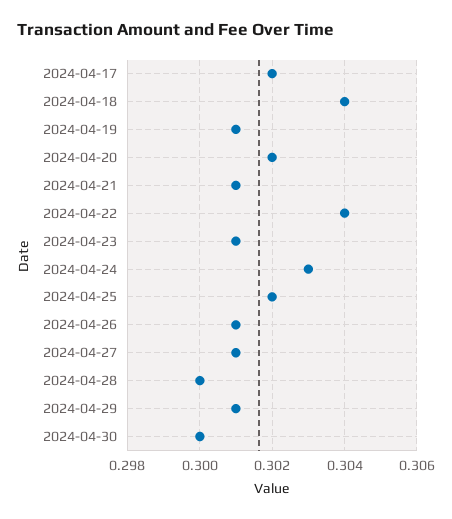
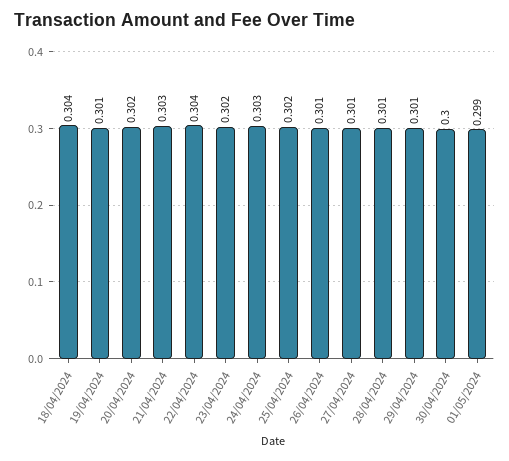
2024-04-17: 0.302 -> none
2024-04-21: 0.301 -> 0.303
2024-04-23: 0.301 -> 0.302
2024-04-28: 0.3 -> 0.301
01/05/2024: none -> 0.299

